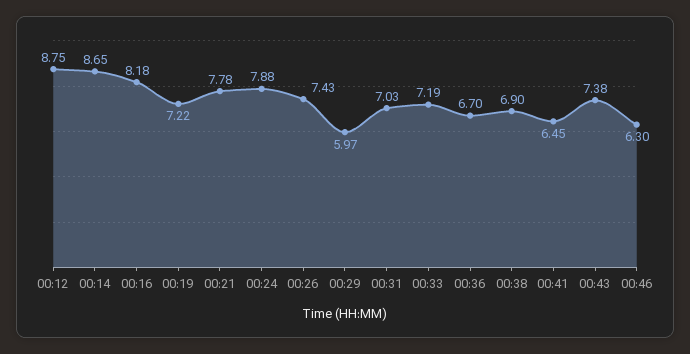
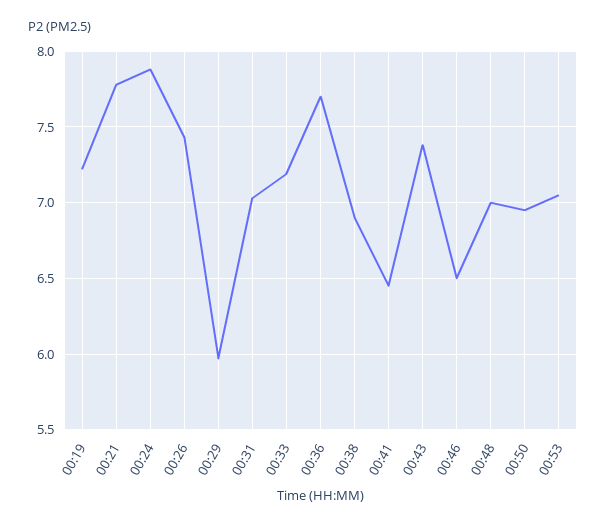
00:12: 8.75 -> none
00:14: 8.65 -> none
00:16: 8.18 -> none
00:36: 6.7 -> 7.7
00:46: 6.3 -> 6.5
00:48: none -> 7
00:50: none -> 6.95
00:53: none -> 7.05

